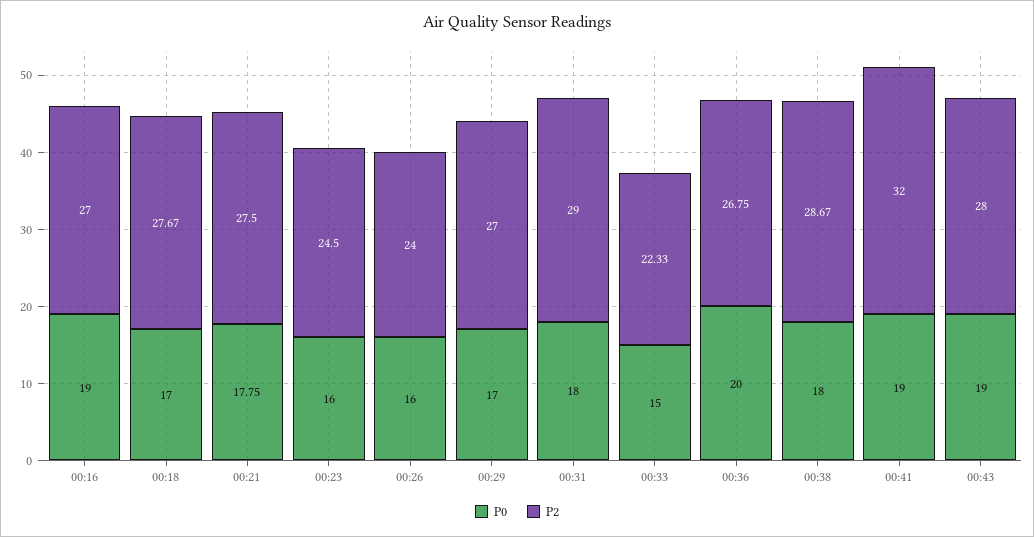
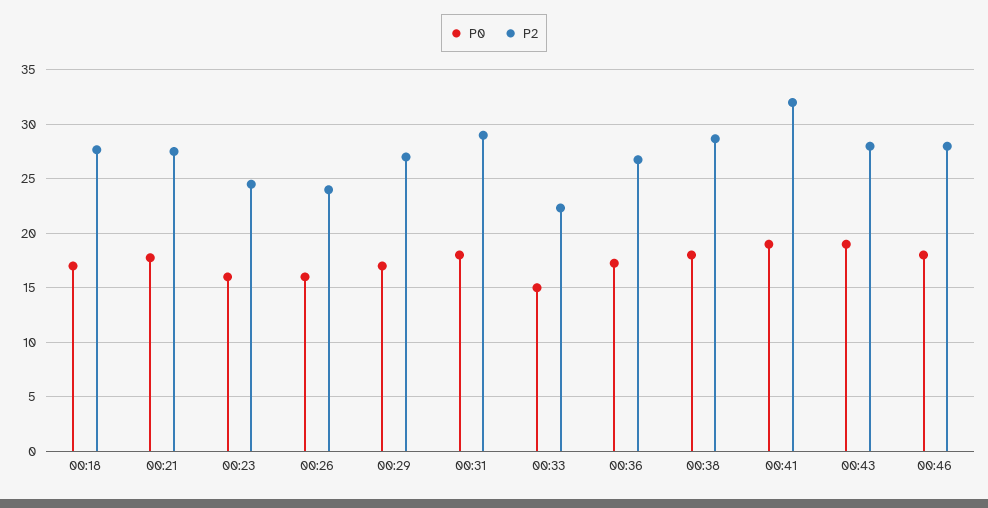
P0, 00:16: 19 -> none
P2, 00:16: 27 -> none
P0, 00:36: 20 -> 17
P0, 00:46: none -> 18
P2, 00:46: none -> 28

